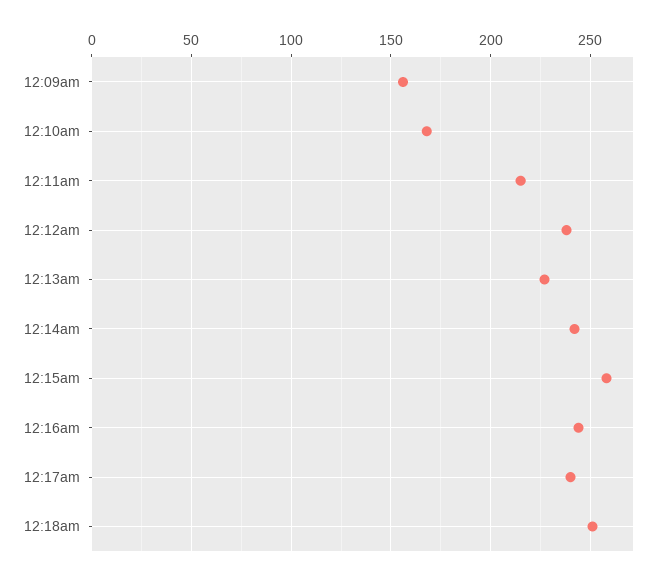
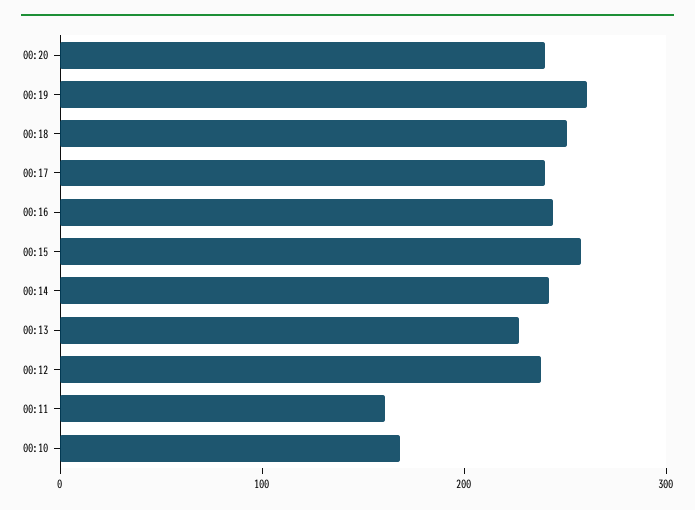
12:09am: 155 -> none
12:11am: 215 -> 160
00:20: none -> 240
00:19: none -> 260

